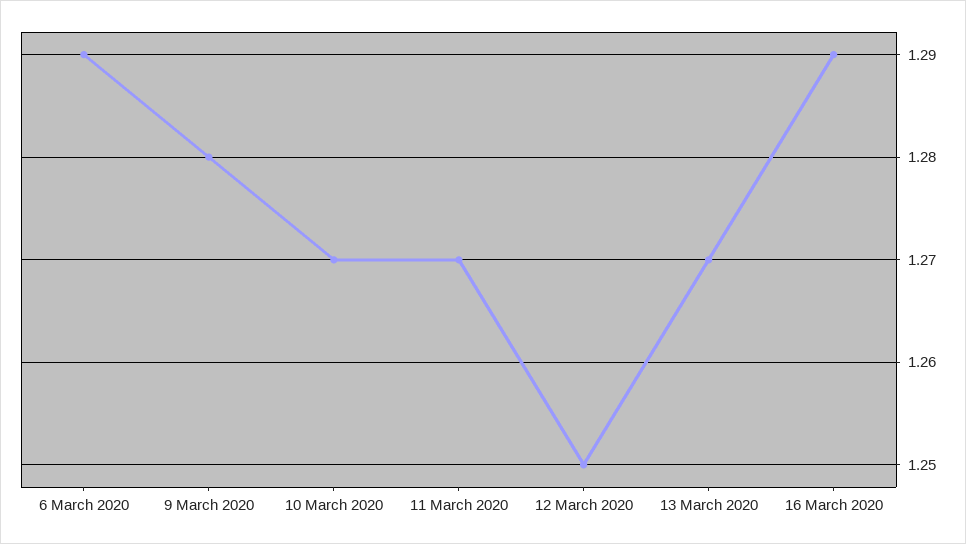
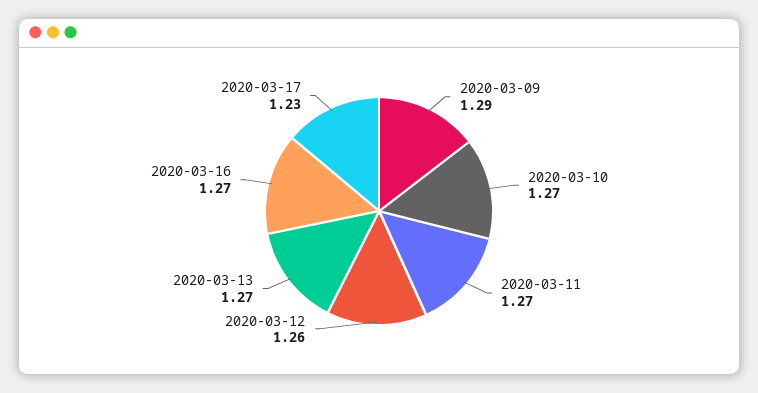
6 March 2020: 1.29 -> none
9 March 2020: 1.28 -> 1.29
12 March 2020: 1.25 -> 1.26
16 March 2020: 1.29 -> 1.27
2020-03-17: none -> 1.23

